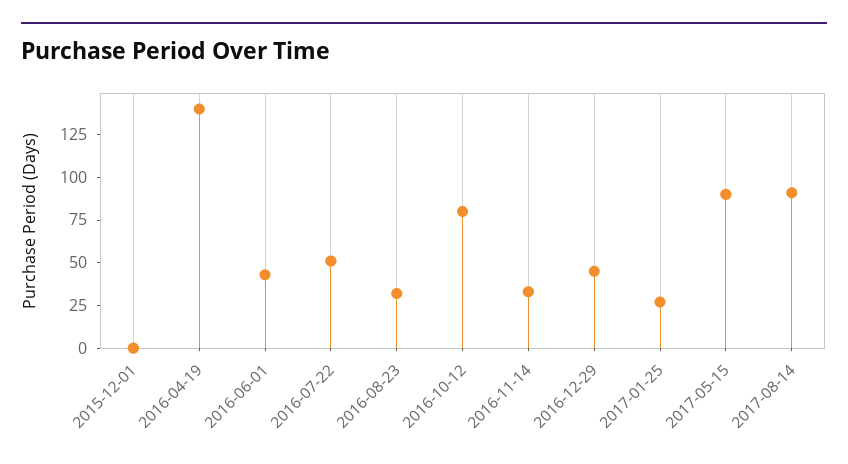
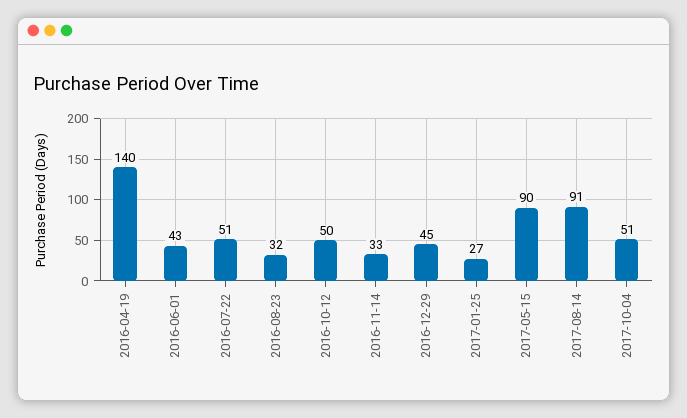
2015-12-01: 0 -> none
2016-10-12: 80 -> 50
2017-10-04: none -> 51

